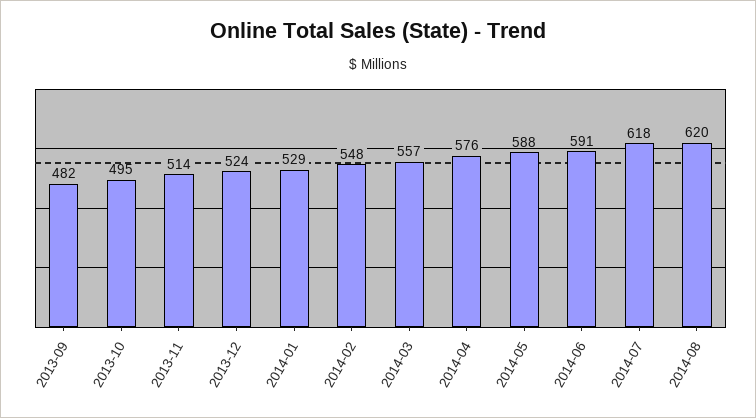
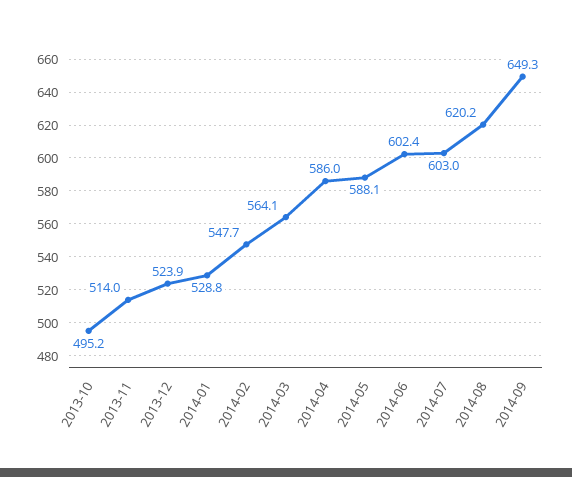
2013-09: 482 -> none
2014-03: 557 -> 564.1
2014-04: 576 -> 586
2014-06: 591 -> 602.4
2014-07: 618 -> 603
2014-09: none -> 649.3

